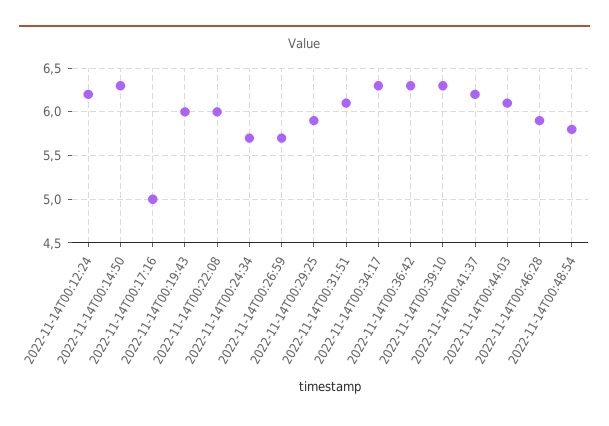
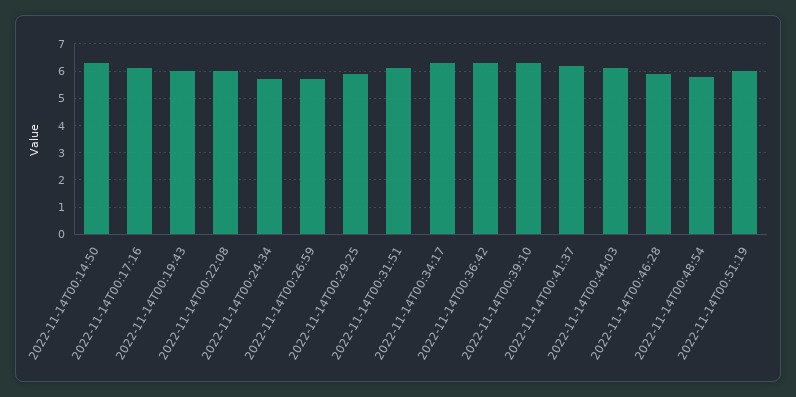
2022-11-14T00:12:24: 6.2 -> none
2022-11-14T00:17:16: 5 -> 6
2022-11-14T00:51:19: none -> 6

